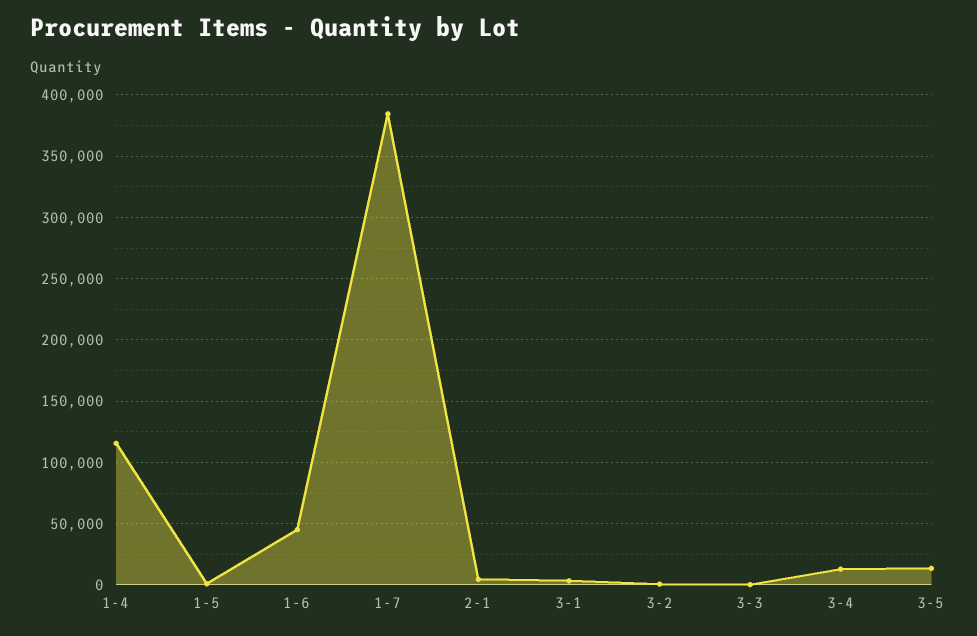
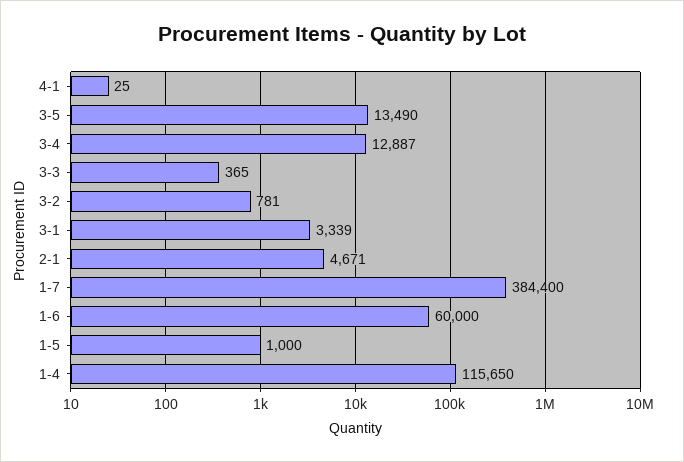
1-6: 45000 -> 60000
4-1: none -> 25

